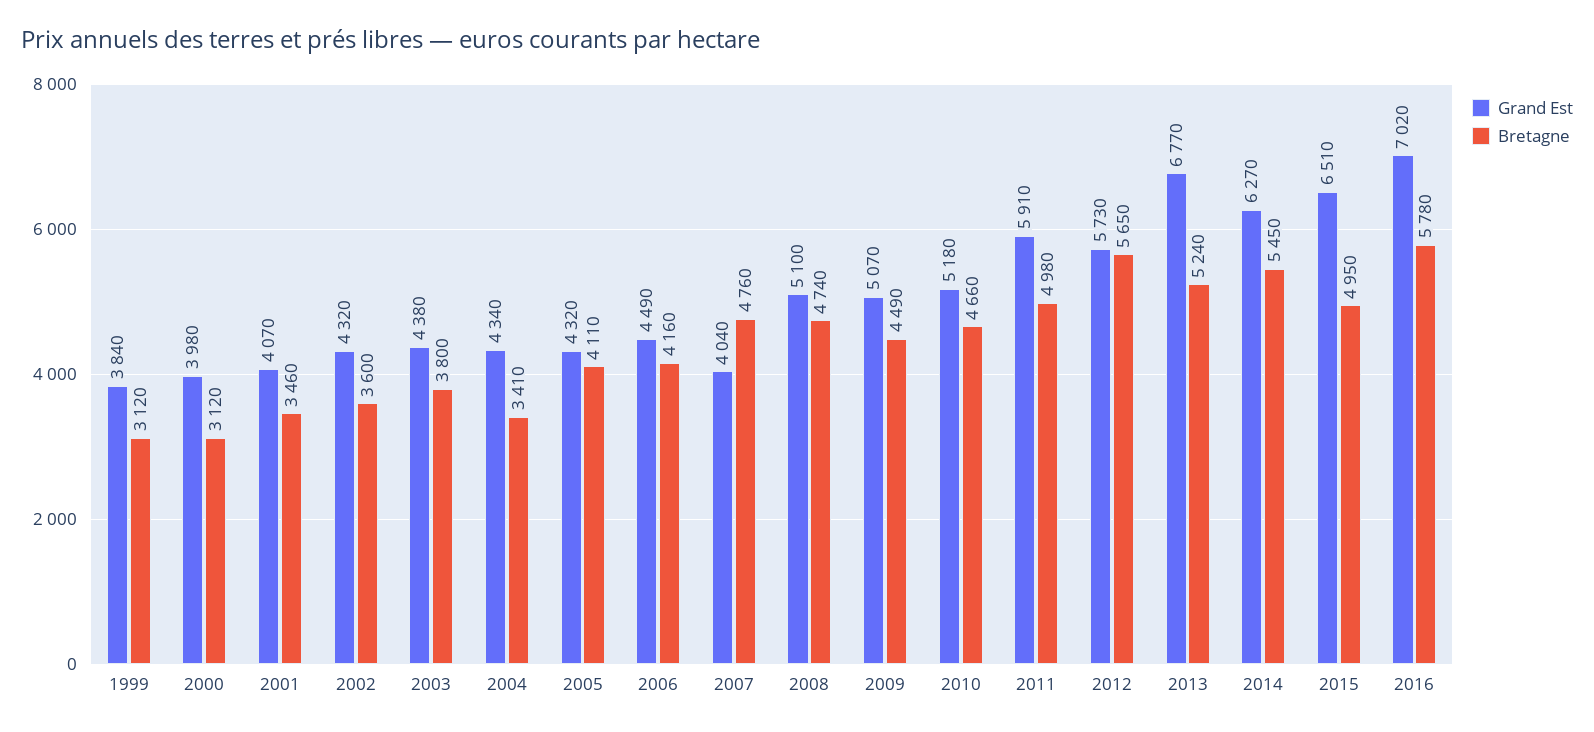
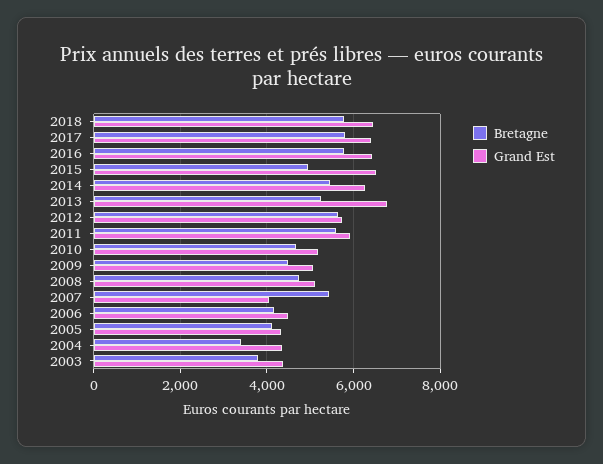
Grand Est, 1999: 3840 -> none
Bretagne, 1999: 3120 -> none
Grand Est, 2000: 3980 -> none
Bretagne, 2000: 3120 -> none
Grand Est, 2001: 4070 -> none
Bretagne, 2001: 3460 -> none
Grand Est, 2002: 4320 -> none
Bretagne, 2002: 3600 -> none
Bretagne, 2007: 4760 -> 5400
Bretagne, 2011: 4980 -> 5600
Grand Est, 2016: 7020 -> 6400
Bretagne, 2018: none -> 5800
Grand Est, 2018: none -> 6400
Bretagne, 2017: none -> 5800
Grand Est, 2017: none -> 6400

